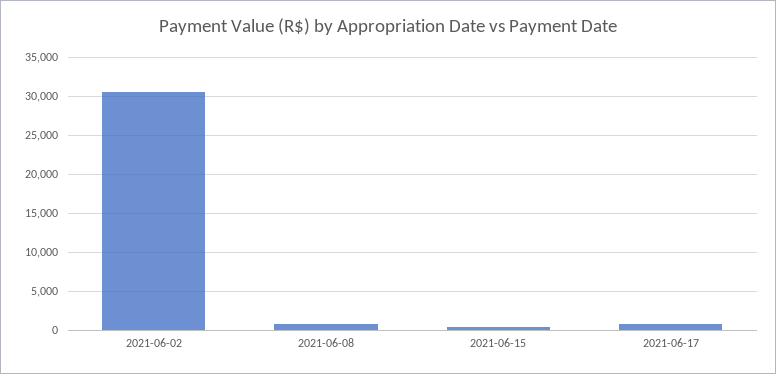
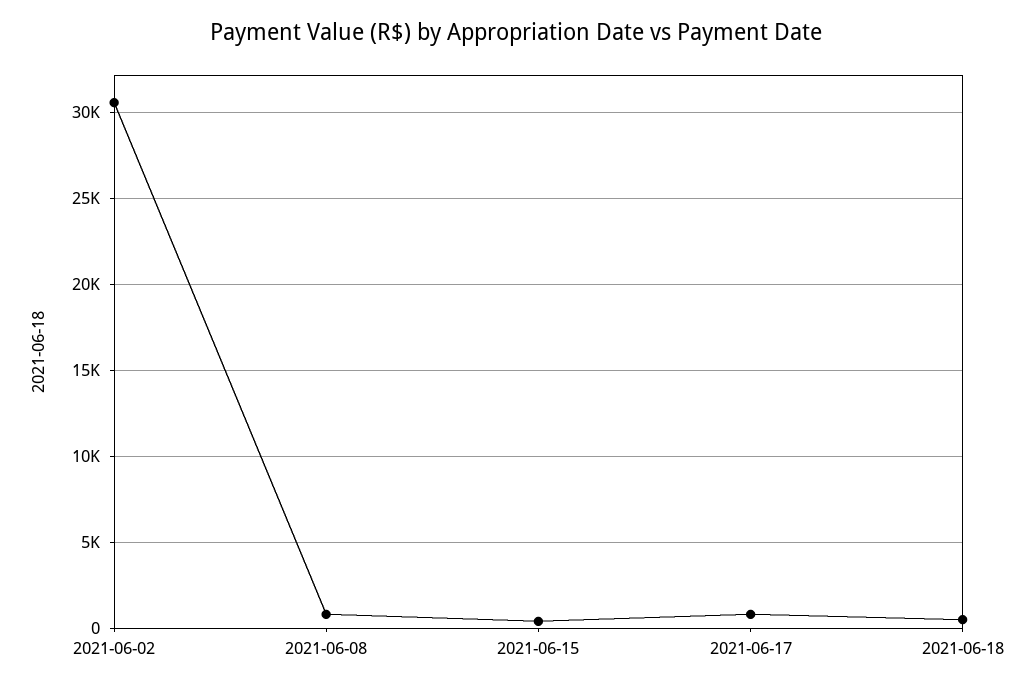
2021-06-18: none -> 500

